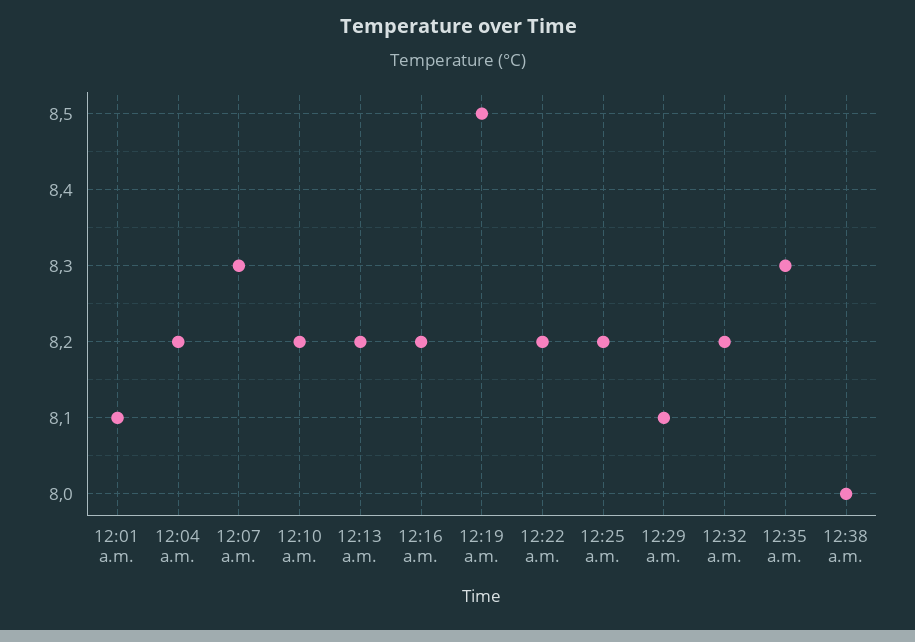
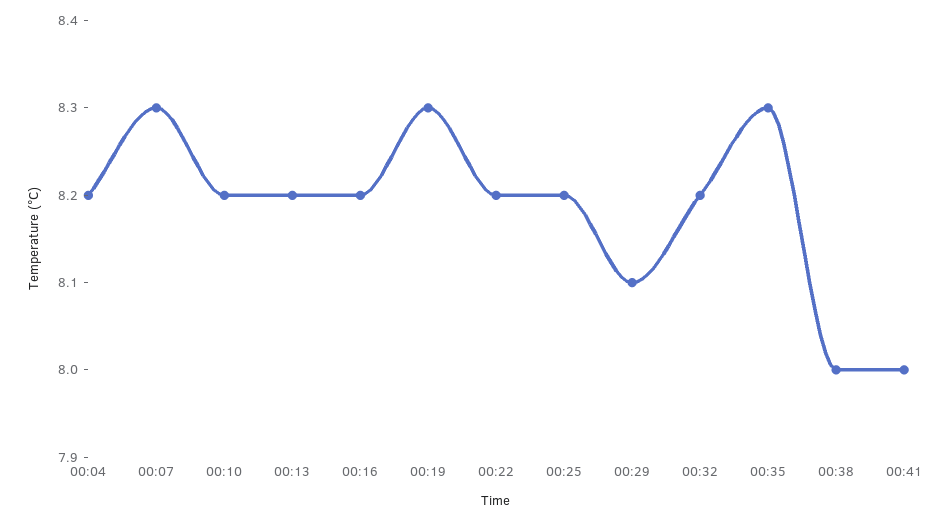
12:01 a.m.: 8.1 -> none
12:19 a.m.: 8.5 -> 8.3
00:41: none -> 8

